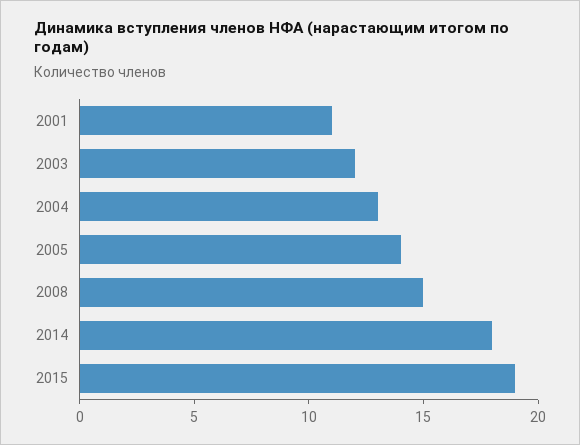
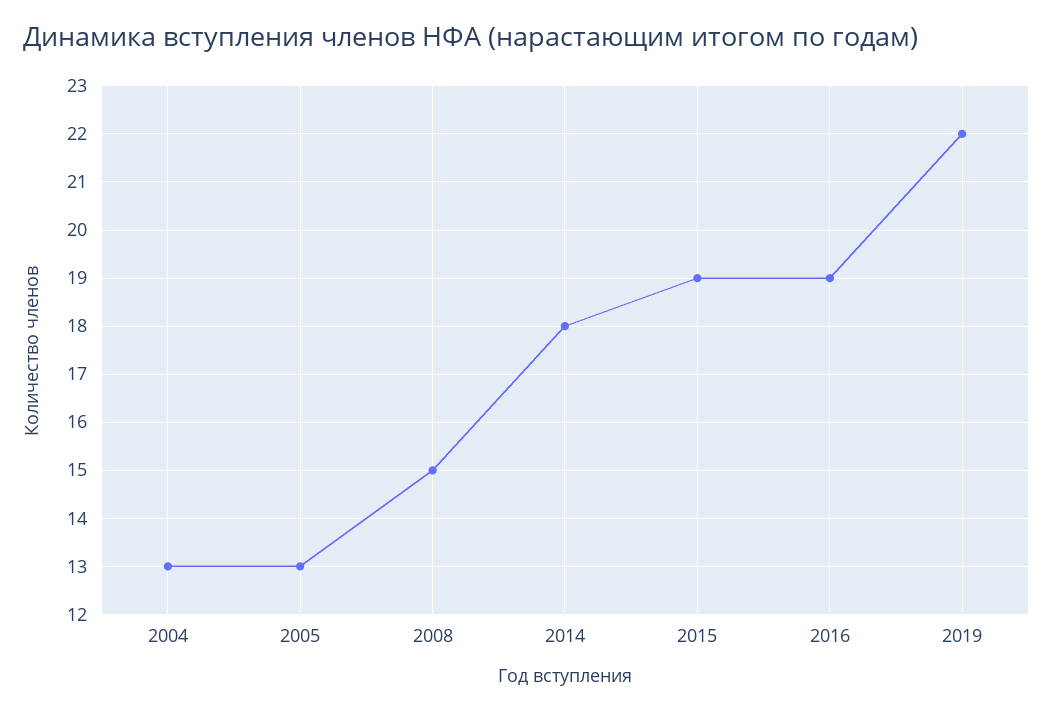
2001: 11 -> none
2003: 12 -> none
2005: 14 -> 13
2016: none -> 19
2019: none -> 22

